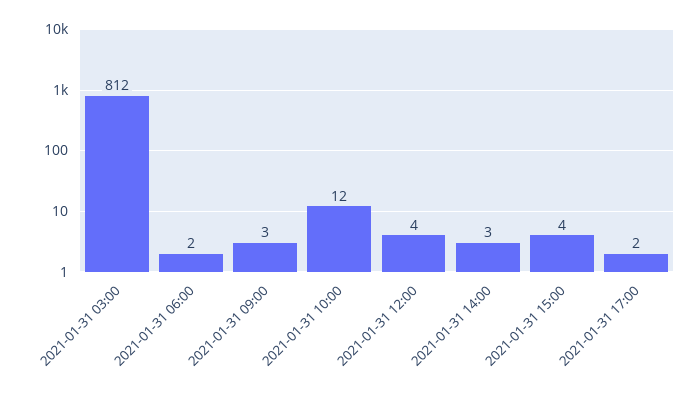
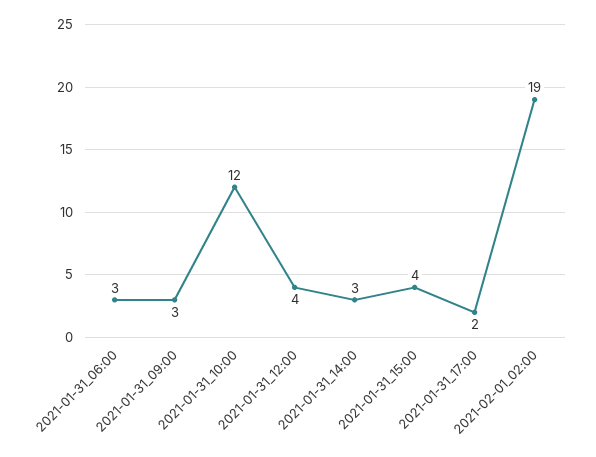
2021-01-31 03:00: 812 -> none
2021-01-31 06:00: 2 -> 3
2021-02-01_02:00: none -> 19

